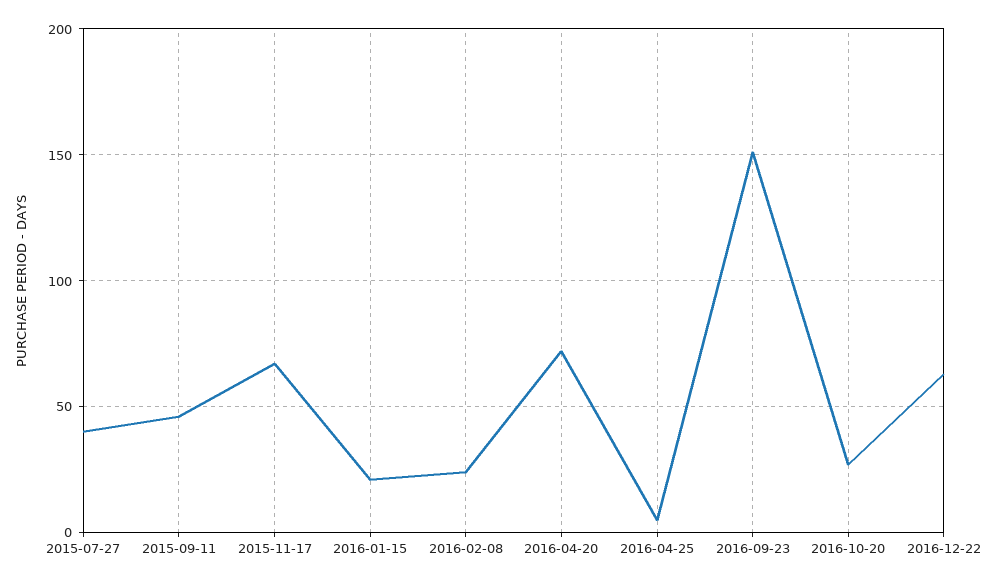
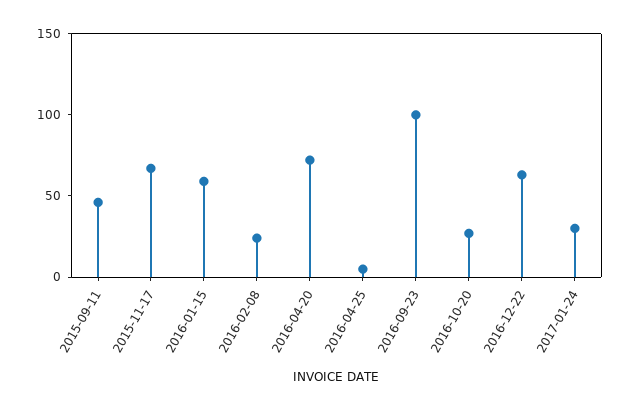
2015-07-27: 40 -> none
2016-01-15: 20 -> 60
2016-09-23: 150 -> 100
2017-01-24: none -> 30

